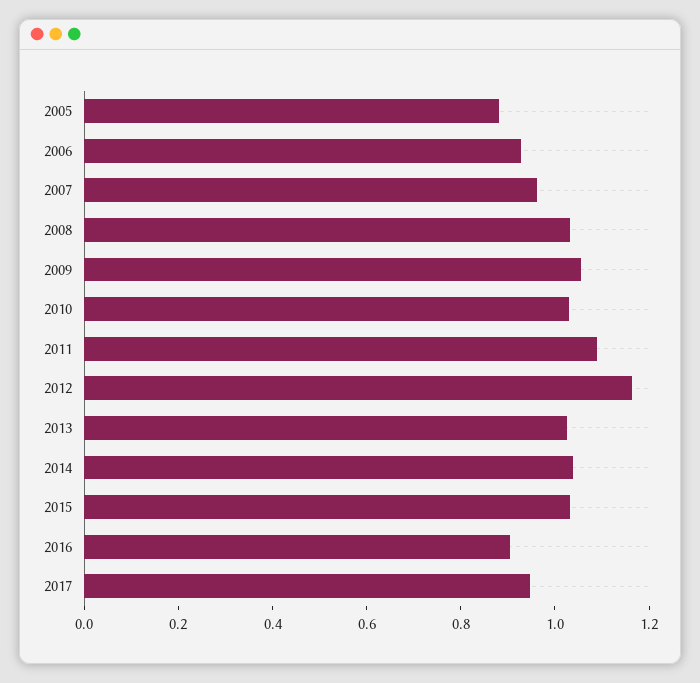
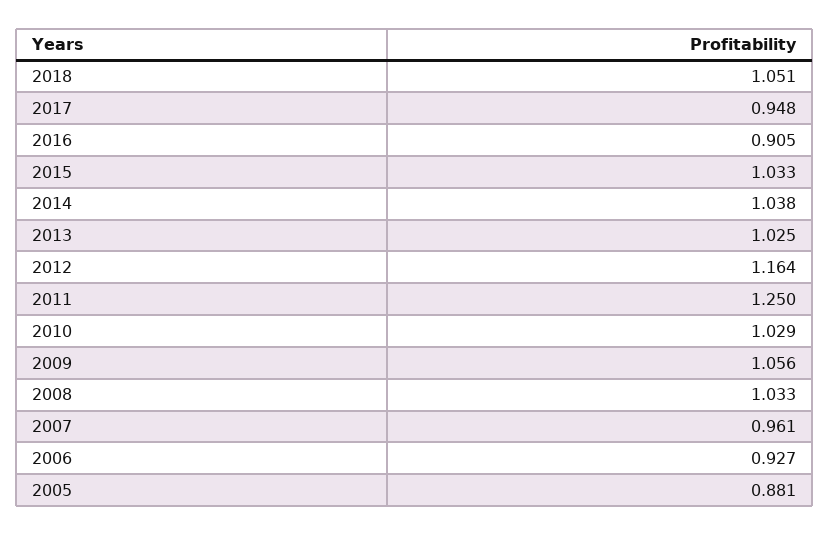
2011: 1.1 -> 1.25
2018: none -> 1.051

